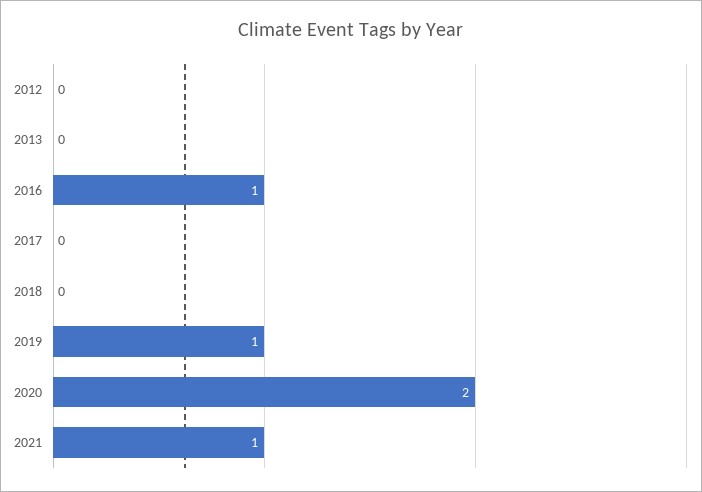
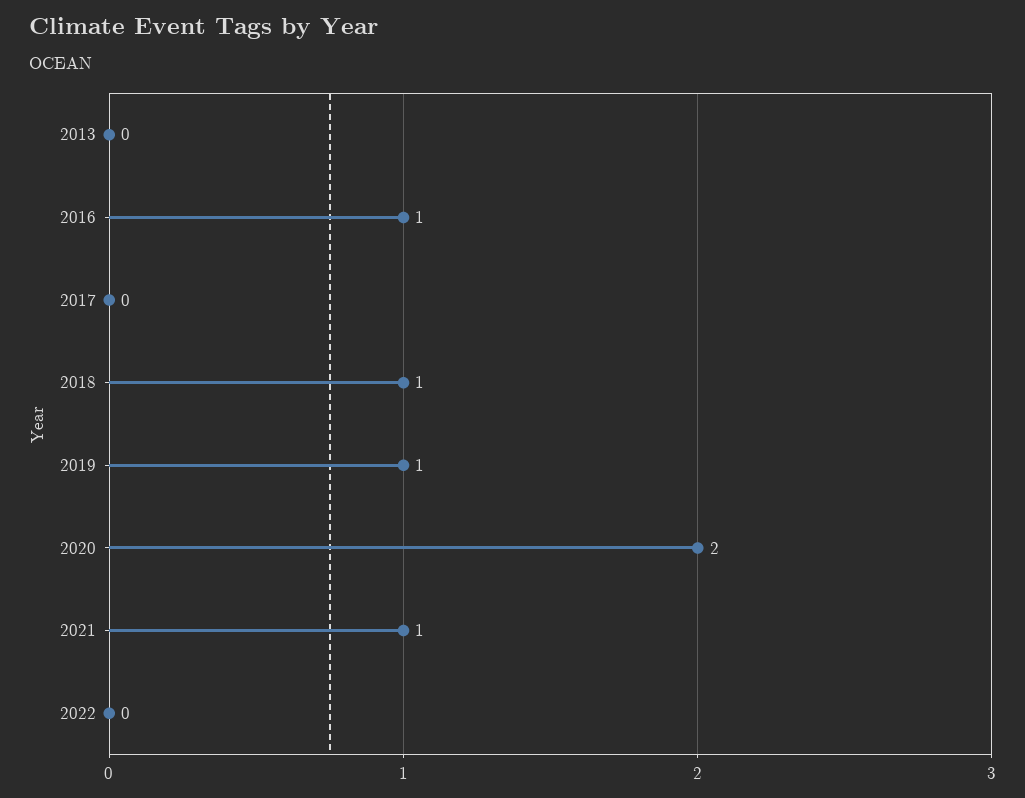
2012: 0 -> none
2018: 0 -> 1
2022: none -> 0

